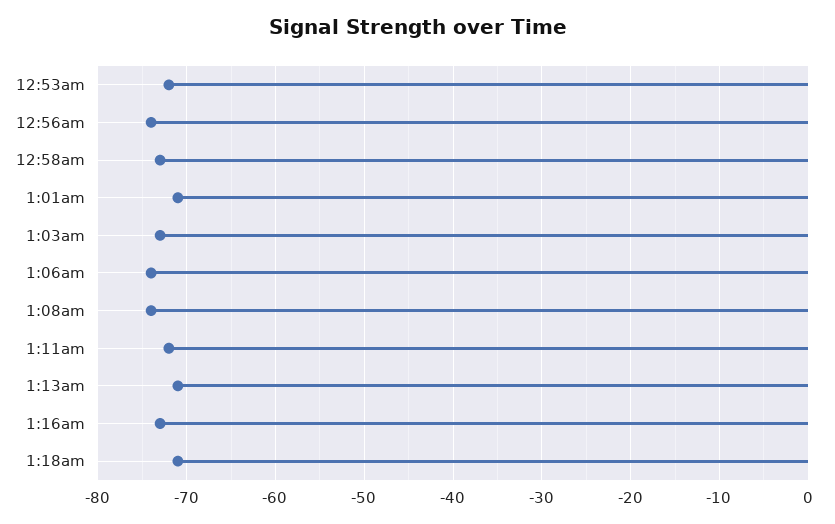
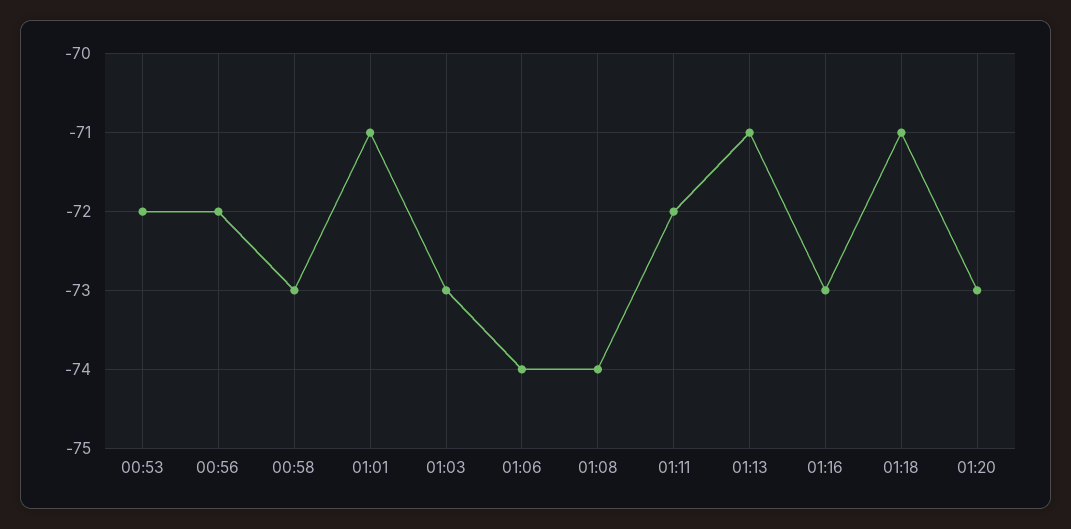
12:56am: -74 -> -72
01:20: none -> -73

